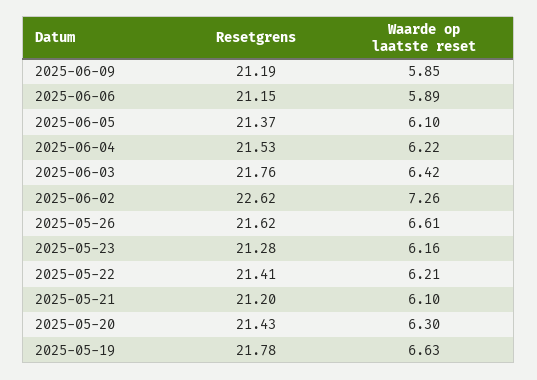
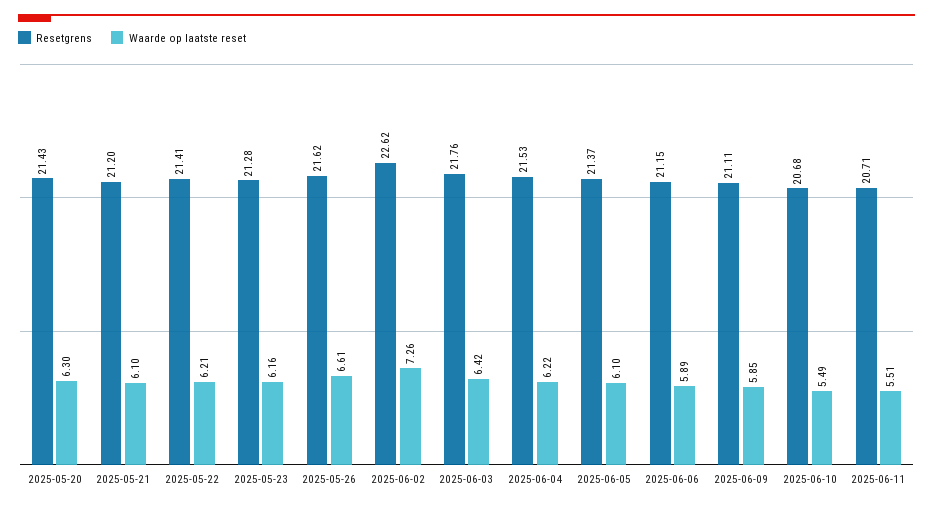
Resetgrens, 2025-06-09: 21.19 -> 21.11
Resetgrens, 2025-05-19: 21.78 -> none
Waarde op laatste reset, 2025-05-19: 6.63 -> none
Resetgrens, 2025-06-10: none -> 20.68
Waarde op laatste reset, 2025-06-10: none -> 5.49
Resetgrens, 2025-06-11: none -> 20.71
Waarde op laatste reset, 2025-06-11: none -> 5.51

